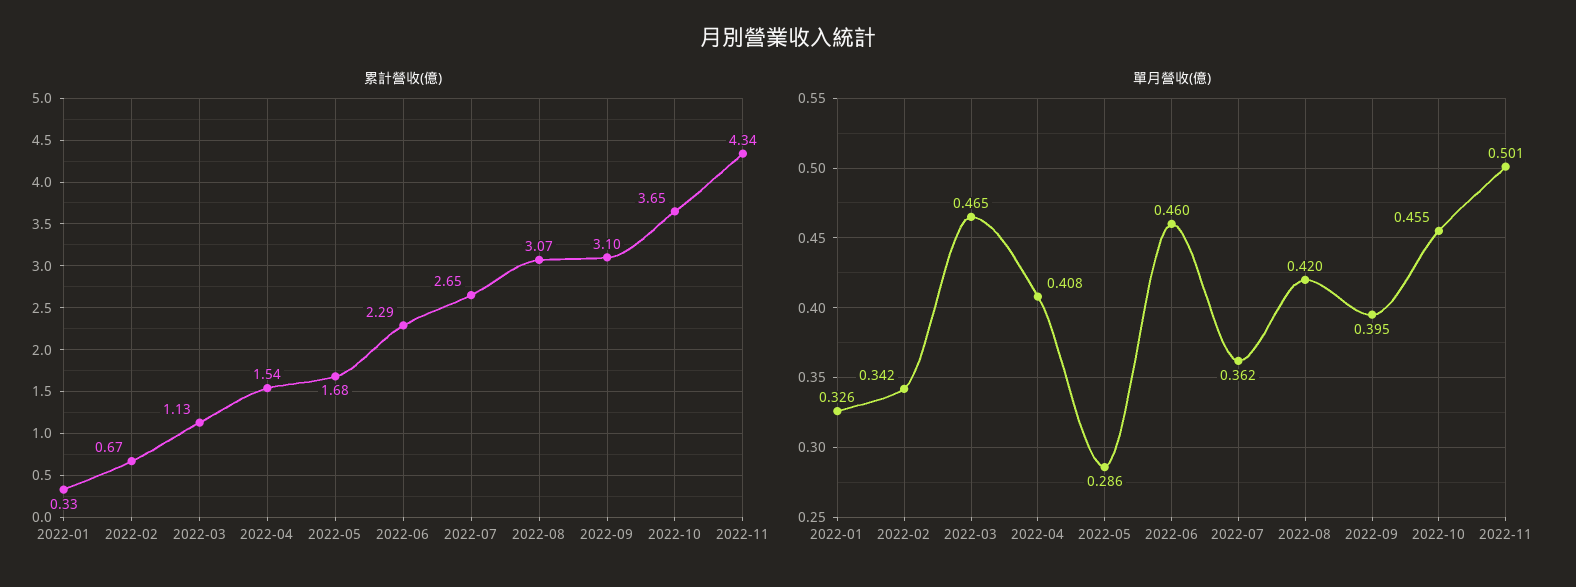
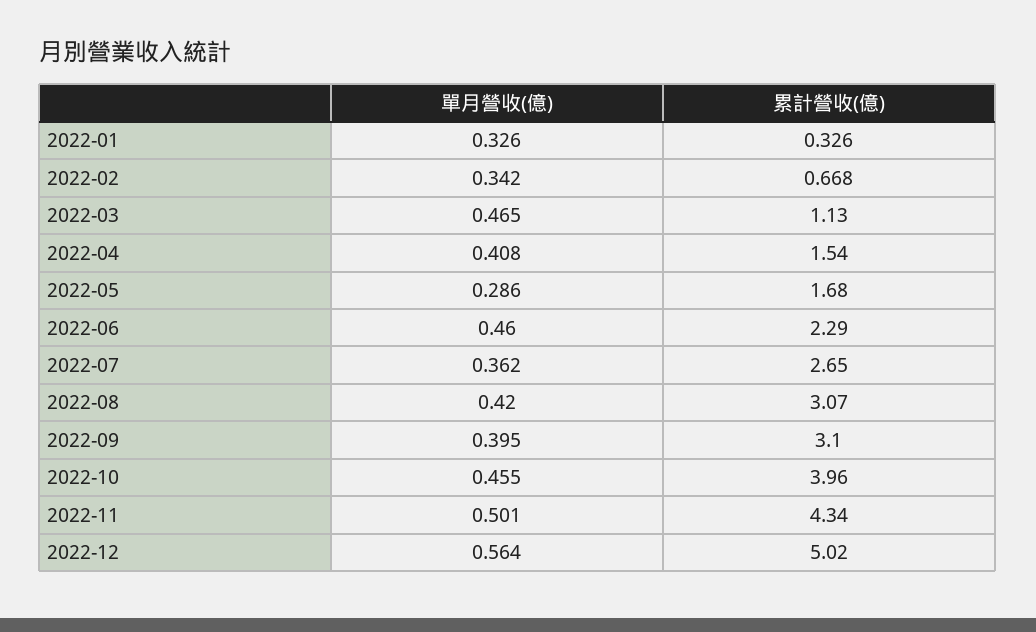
累計營收(億), 2022-10: 3.65 -> 3.96
單月營收(億), 2022-12: none -> 0.564
累計營收(億), 2022-12: none -> 5.02

